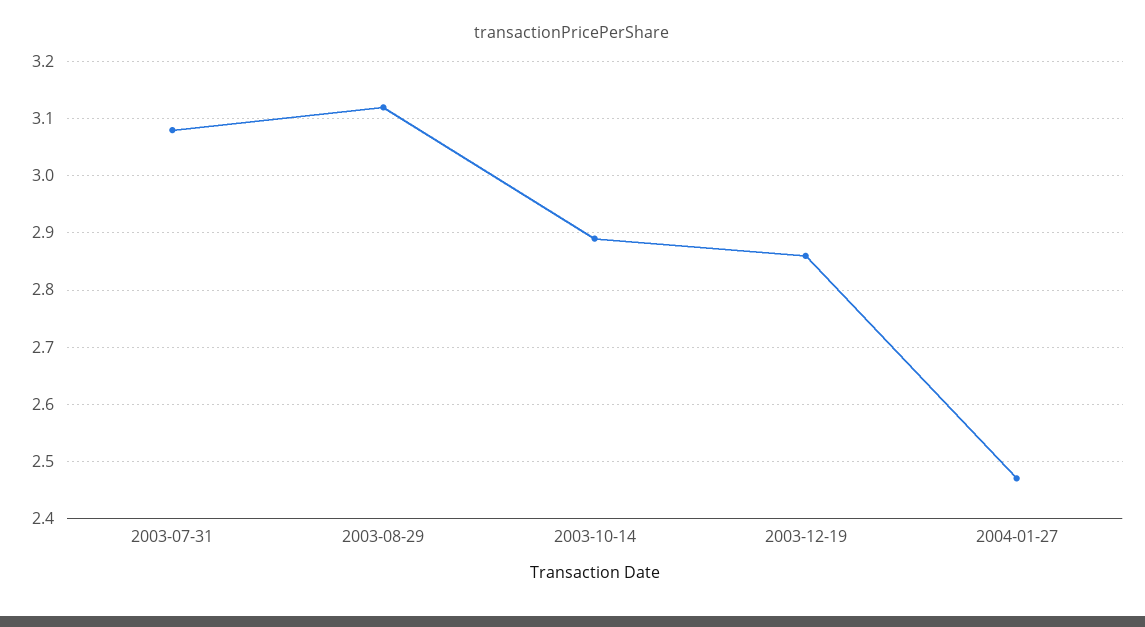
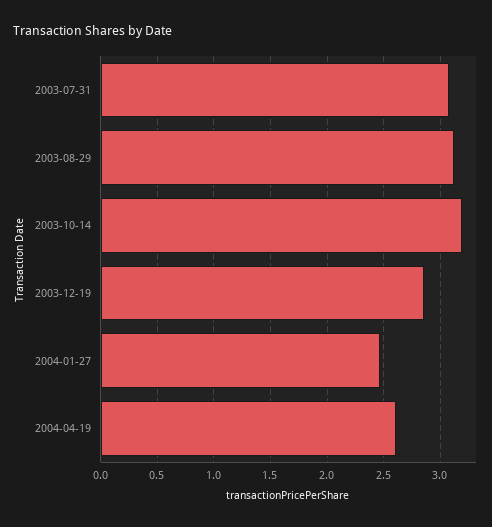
2003-10-14: 2.9 -> 3.2
2004-04-19: none -> 2.6

